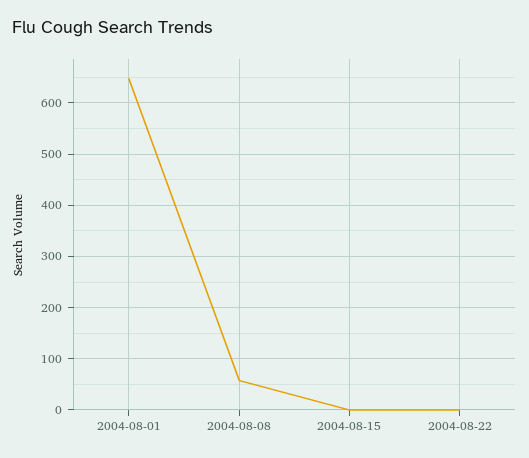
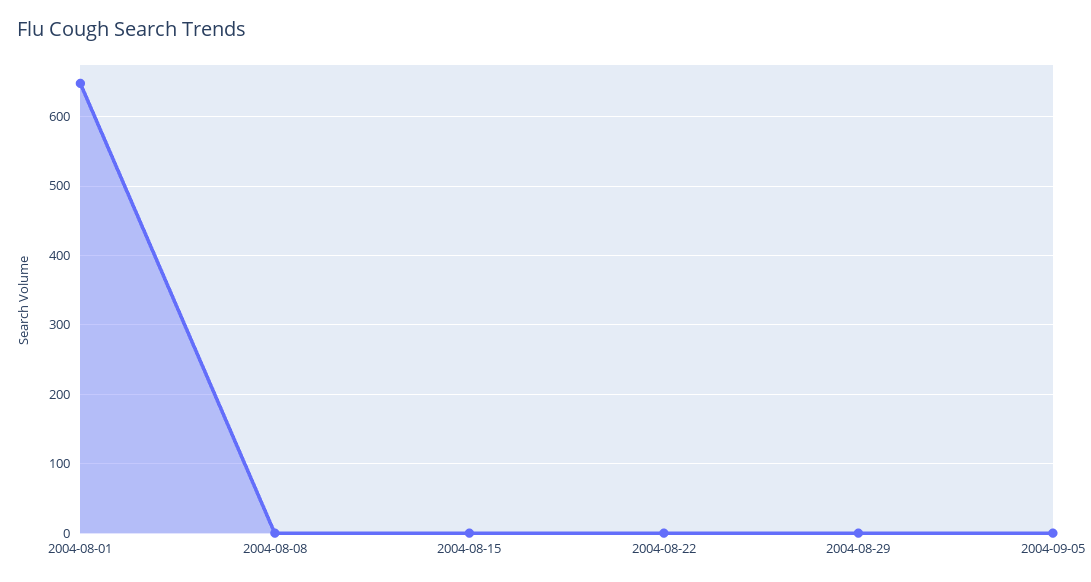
2004-08-08: 60 -> 0
2004-08-29: none -> 0
2004-09-05: none -> 0

